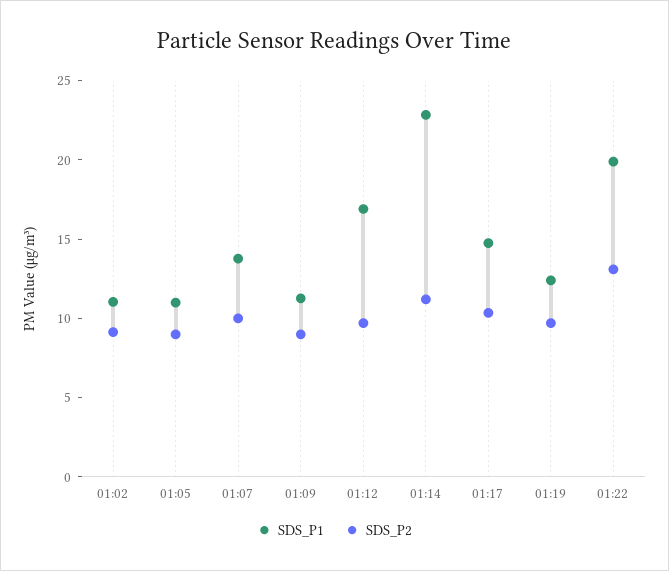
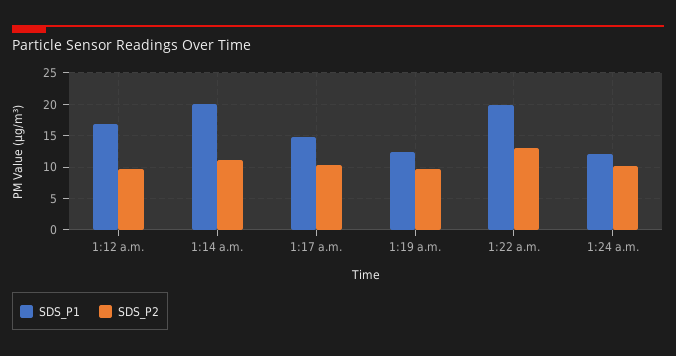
SDS_P1, 01:02: 11 -> none
SDS_P2, 01:02: 9 -> none
SDS_P1, 01:05: 11 -> none
SDS_P2, 01:05: 9 -> none
SDS_P1, 01:07: 14 -> none
SDS_P2, 01:07: 10 -> none
SDS_P1, 01:09: 11 -> none
SDS_P2, 01:09: 9 -> none
SDS_P1, 01:14: 23 -> 20
SDS_P1, 1:24 a.m.: none -> 12
SDS_P2, 1:24 a.m.: none -> 10

